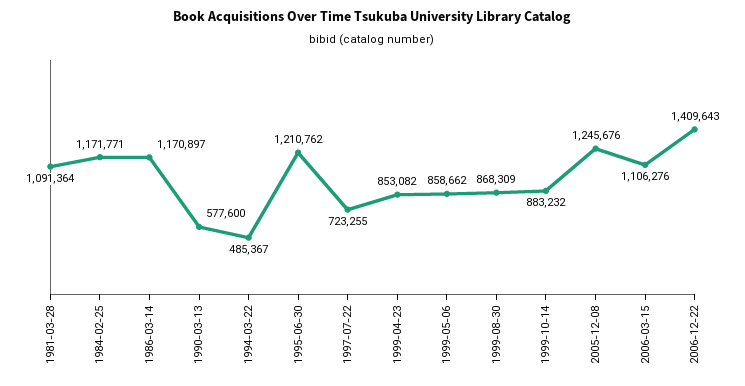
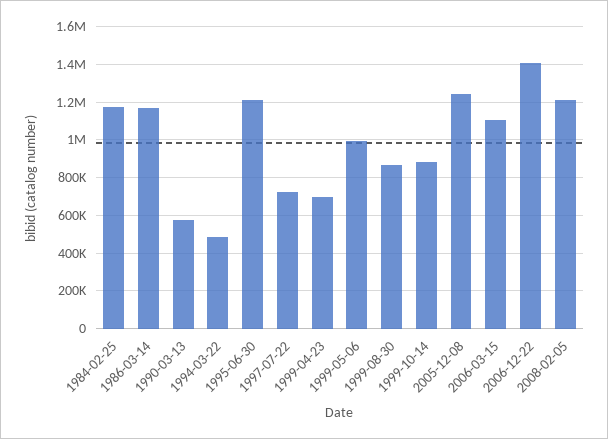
1981-03-28: 1091364 -> none
1999-04-23: 853082 -> 700000
1999-05-06: 858662 -> 1000000
2008-02-05: none -> 1200000

